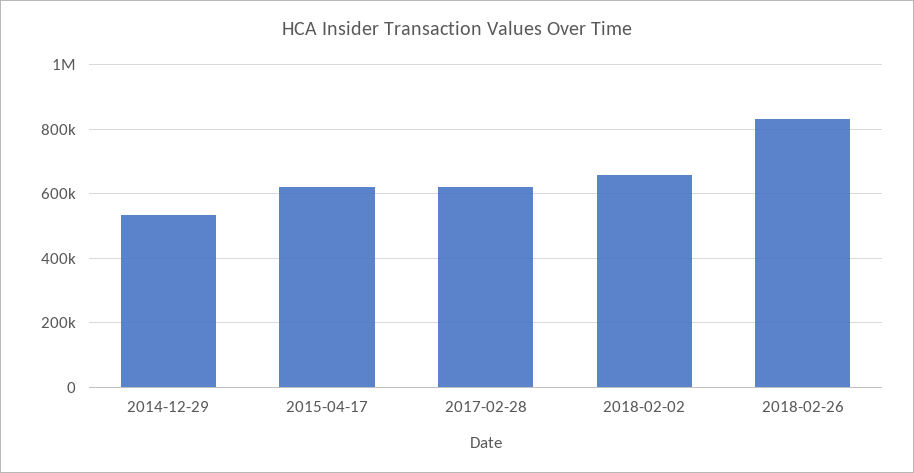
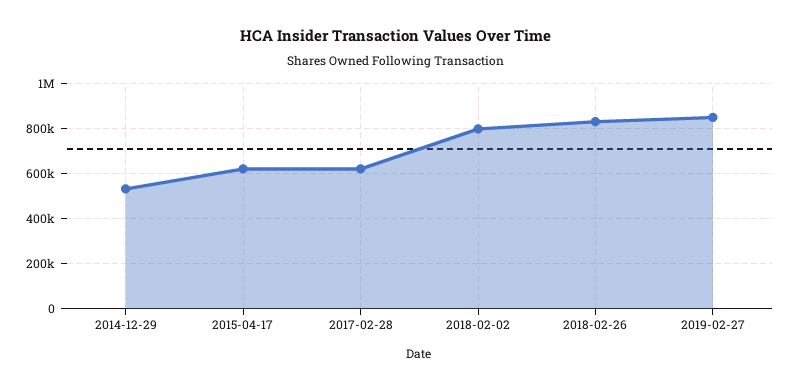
2018-02-02: 660000 -> 800000
2019-02-27: none -> 850000

